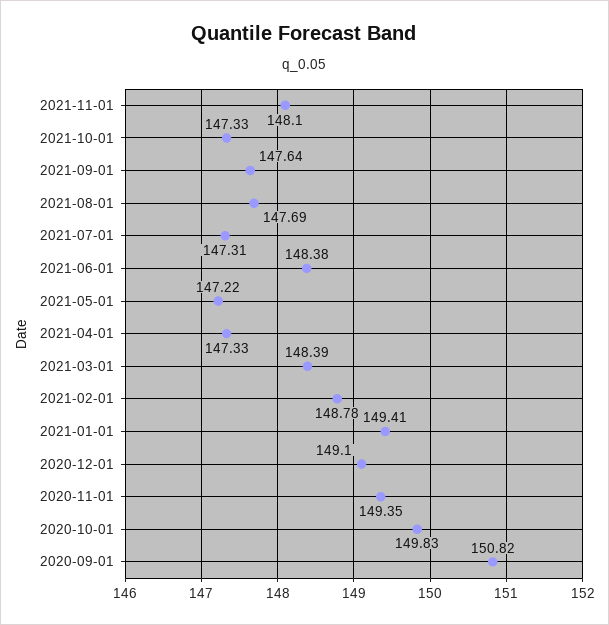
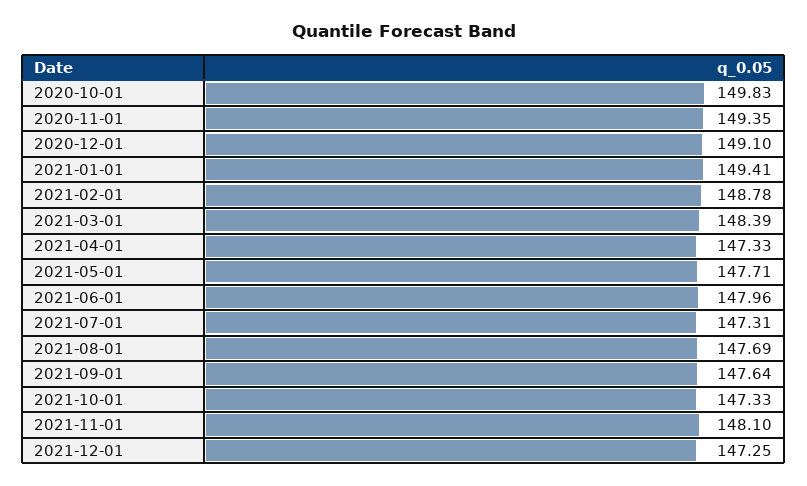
2021-06-01: 148.38 -> 147.96
2021-05-01: 147.22 -> 147.71
2020-09-01: 150.82 -> none
2021-12-01: none -> 147.25

